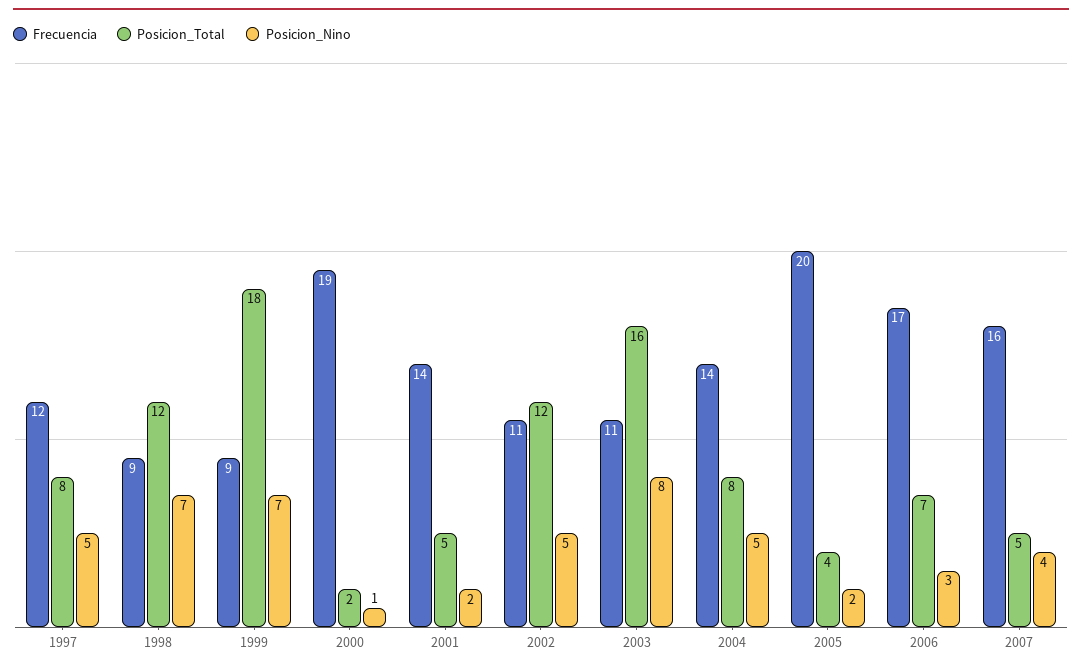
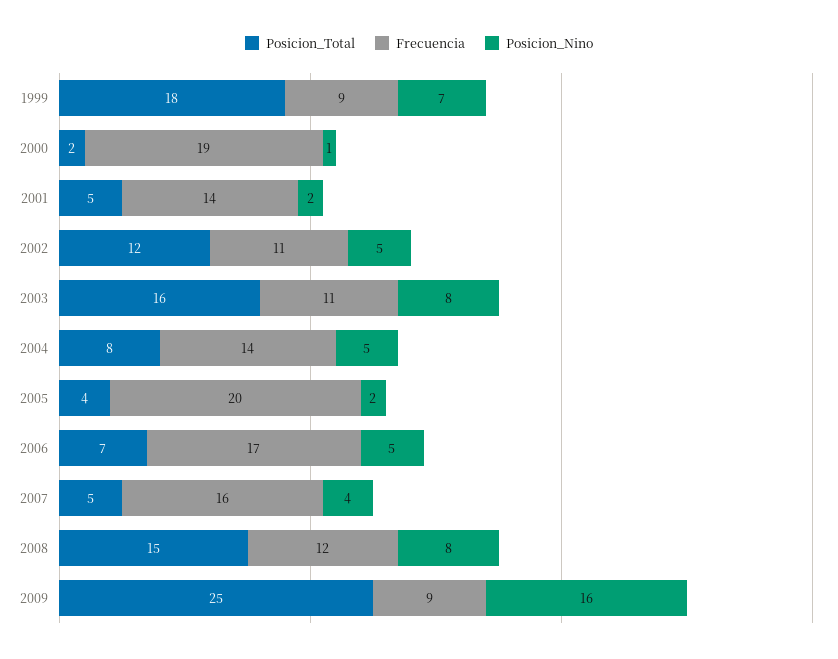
Frecuencia, 1997: 12 -> none
Posicion_Total, 1997: 8 -> none
Posicion_Nino, 1997: 5 -> none
Frecuencia, 1998: 9 -> none
Posicion_Total, 1998: 12 -> none
Posicion_Nino, 1998: 7 -> none
Posicion_Nino, 2006: 3 -> 5
Posicion_Total, 2008: none -> 15
Frecuencia, 2008: none -> 12
Posicion_Nino, 2008: none -> 8
Posicion_Total, 2009: none -> 25
Frecuencia, 2009: none -> 9
Posicion_Nino, 2009: none -> 16

